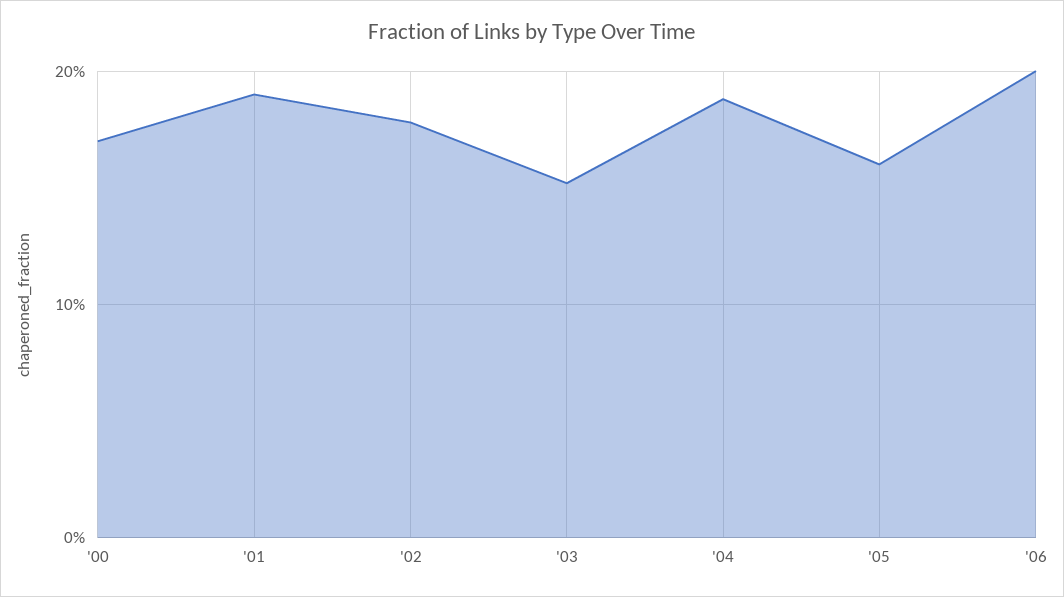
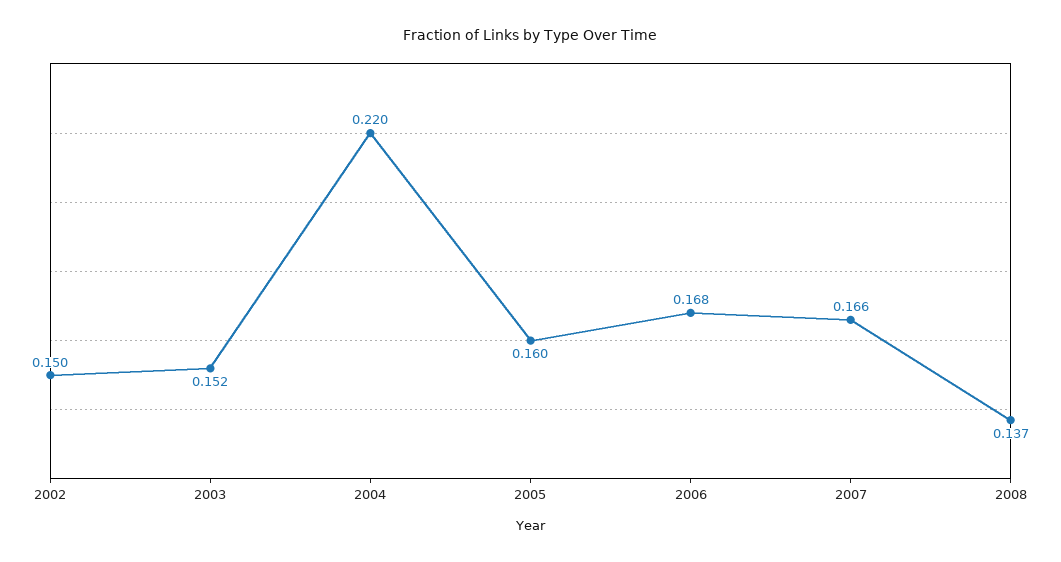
'00: 0.17 -> none
'01: 0.19 -> none
'02: 0.18 -> 0.15
'04: 0.19 -> 0.22
'06: 0.2 -> 0.168
2007: none -> 0.166
2008: none -> 0.137

